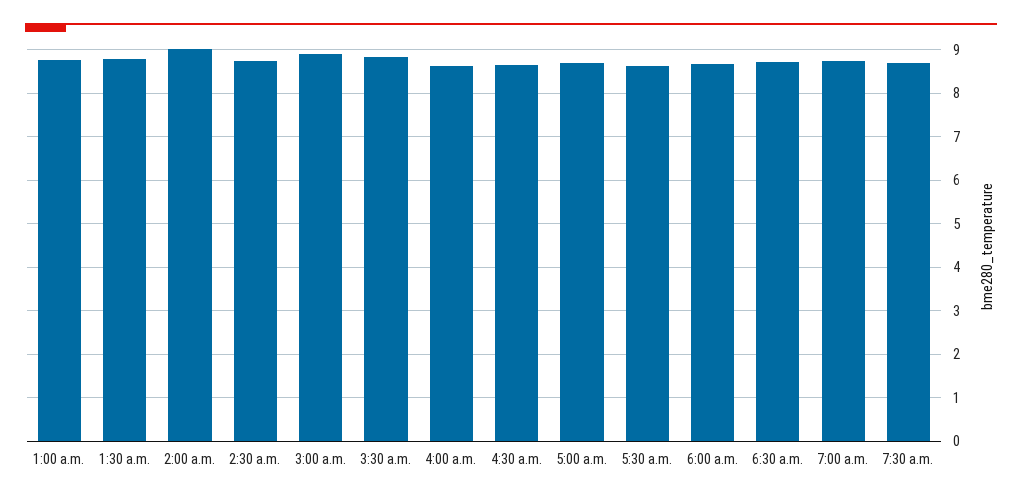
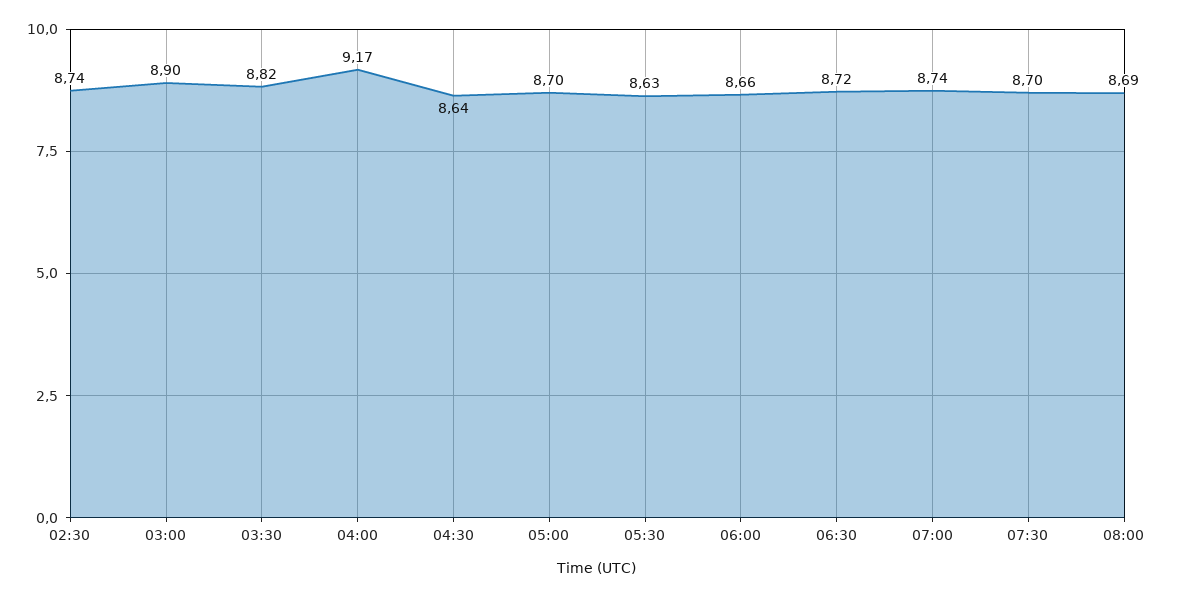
1:00 a.m.: 8.8 -> none
1:30 a.m.: 8.8 -> none
2:00 a.m.: 9 -> none
4:00 a.m.: 8.6 -> 9.17
08:00: none -> 8.69

